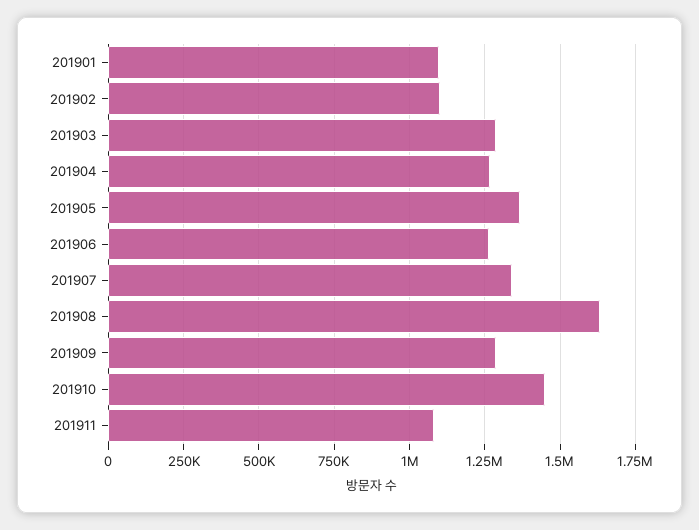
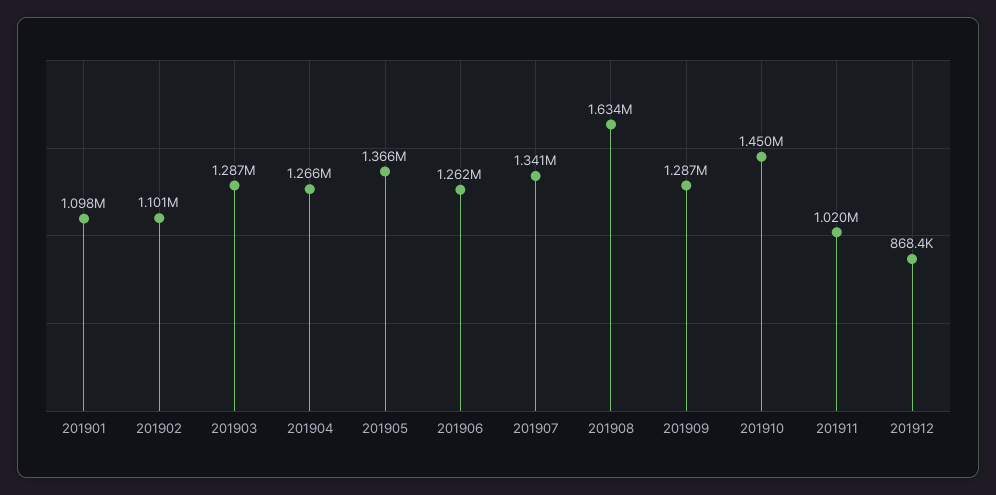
201911: 1075000 -> 1020000
201912: none -> 868400

